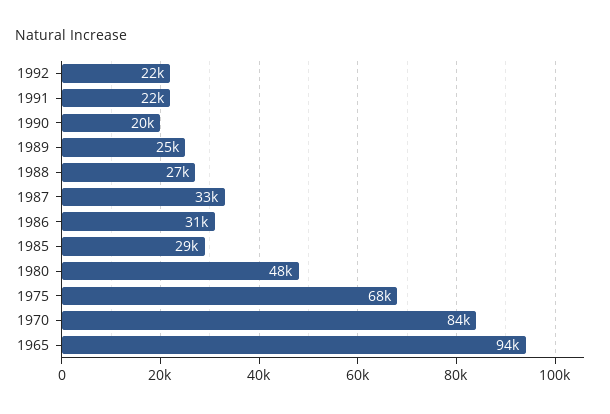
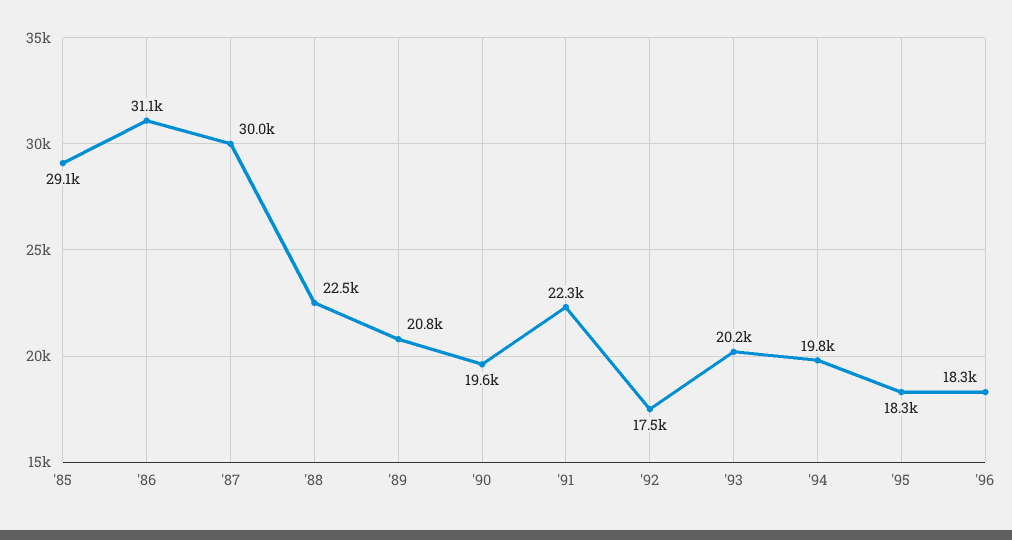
1992: 22000 -> 17500
1989: 25000 -> 20800
1988: 27000 -> 22500
1987: 33000 -> 30000
1980: 48000 -> none
1975: 68000 -> none
1970: 84000 -> none
1965: 94000 -> none
'93: none -> 20200
'94: none -> 19800
'95: none -> 18300
'96: none -> 18300

